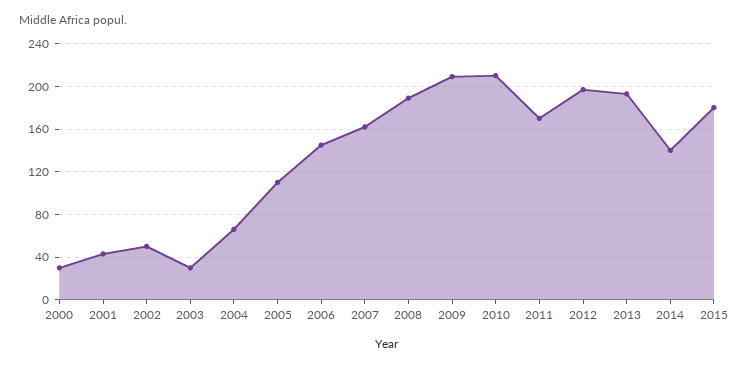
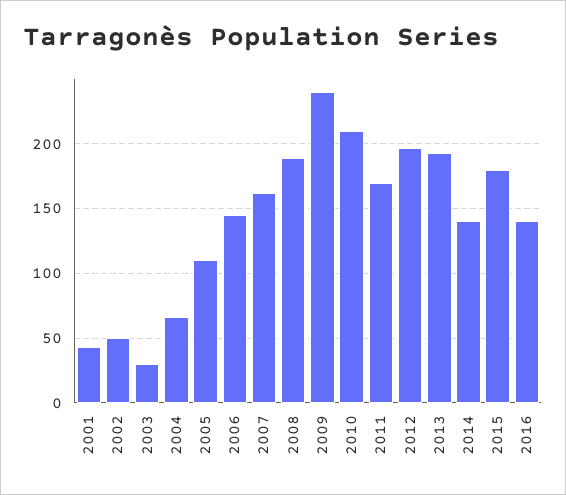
2000: 30 -> none
2009: 210 -> 240
2016: none -> 140

